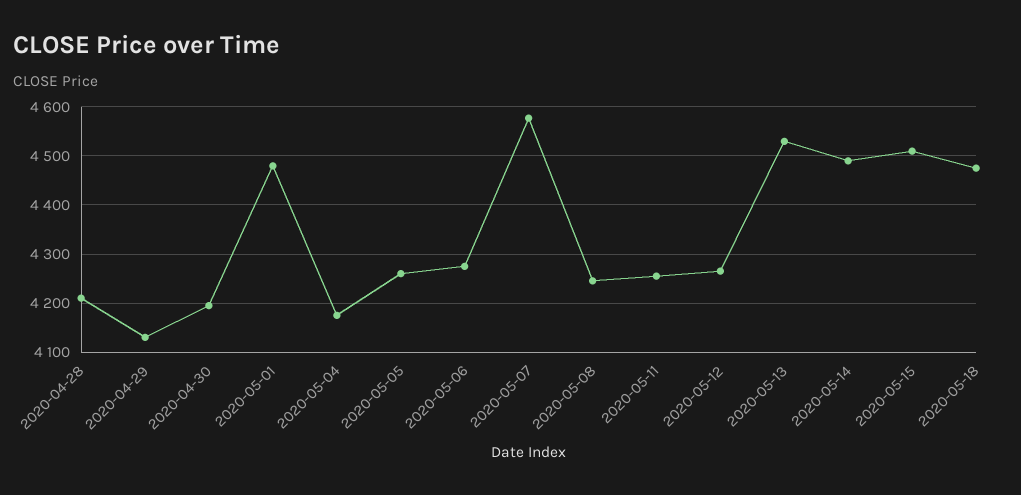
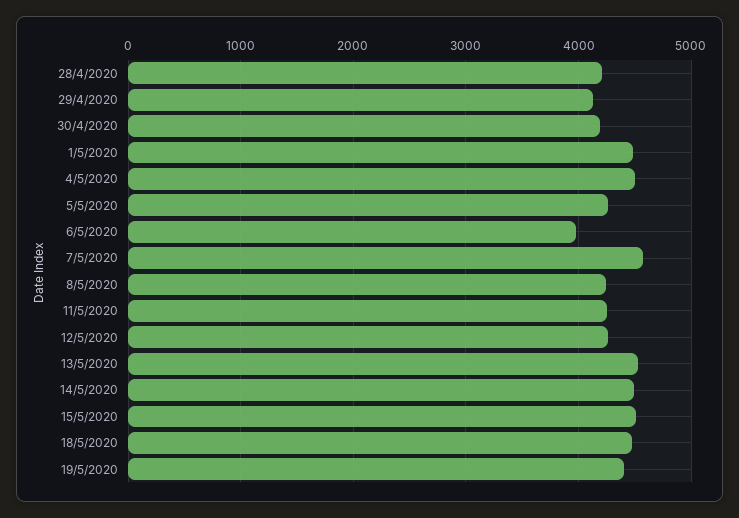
2020-05-04: 4180 -> 4500
2020-05-06: 4280 -> 4000
19/5/2020: none -> 4400

